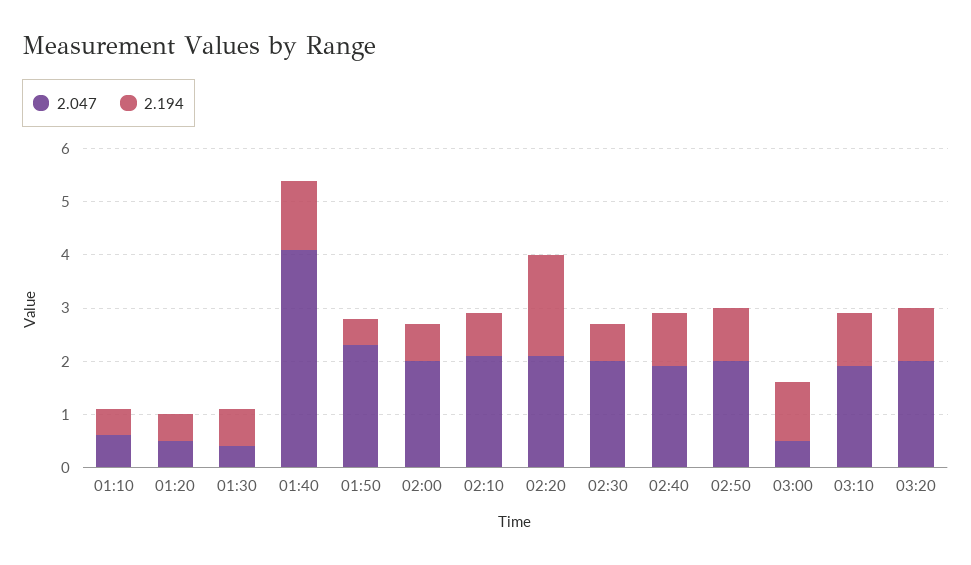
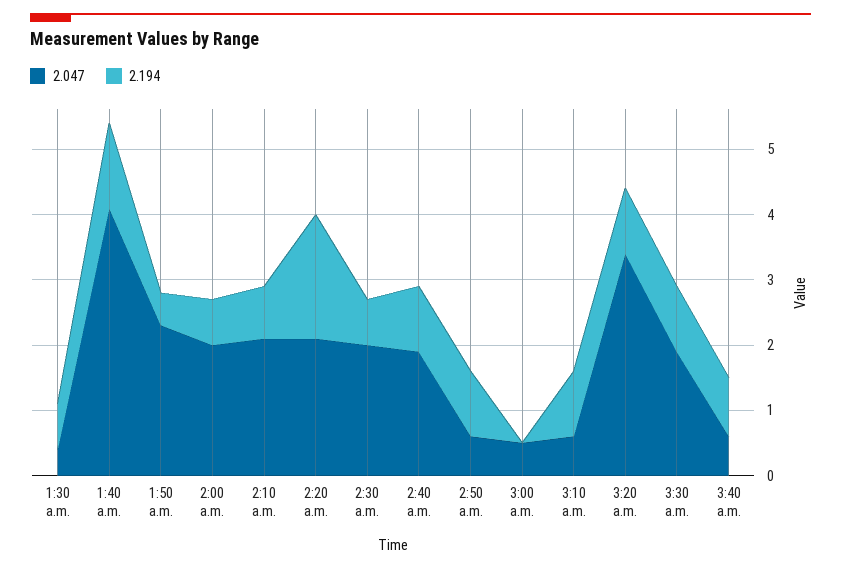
2.047, 01:10: 0.5 -> none
2.194, 01:10: 0.5 -> none
2.047, 01:20: 0.5 -> none
2.194, 01:20: 0.5 -> none
2.047, 02:50: 2 -> 0.5
2.194, 03:00: 1 -> 0
2.047, 03:10: 2 -> 0.5
2.047, 03:20: 2 -> 3.5
2.047, 3:30 a.m.: none -> 2
2.194, 3:30 a.m.: none -> 1
2.047, 3:40 a.m.: none -> 0.5
2.194, 3:40 a.m.: none -> 1

